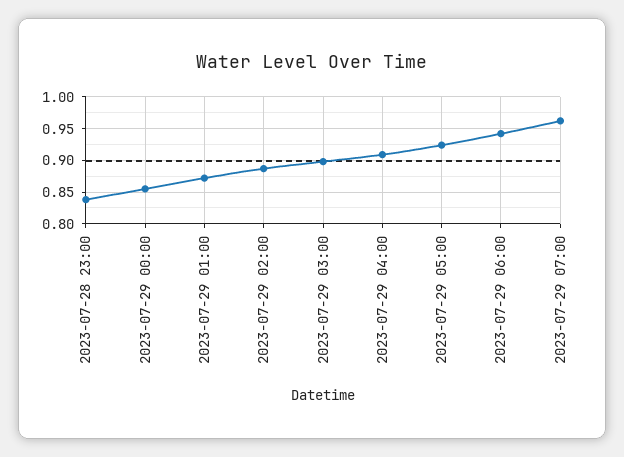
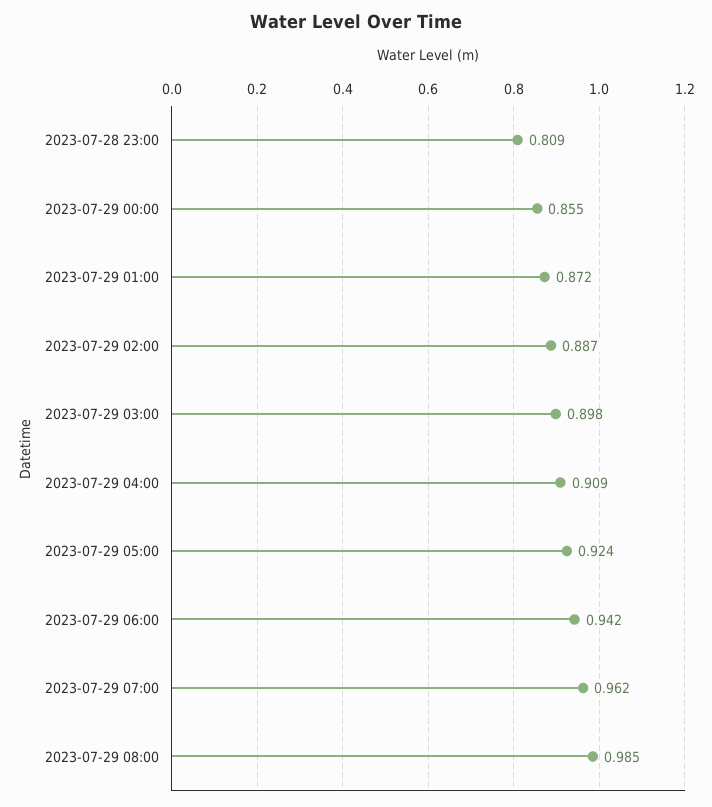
2023-07-28 23:00: 0.84 -> 0.809
2023-07-29 08:00: none -> 0.985

